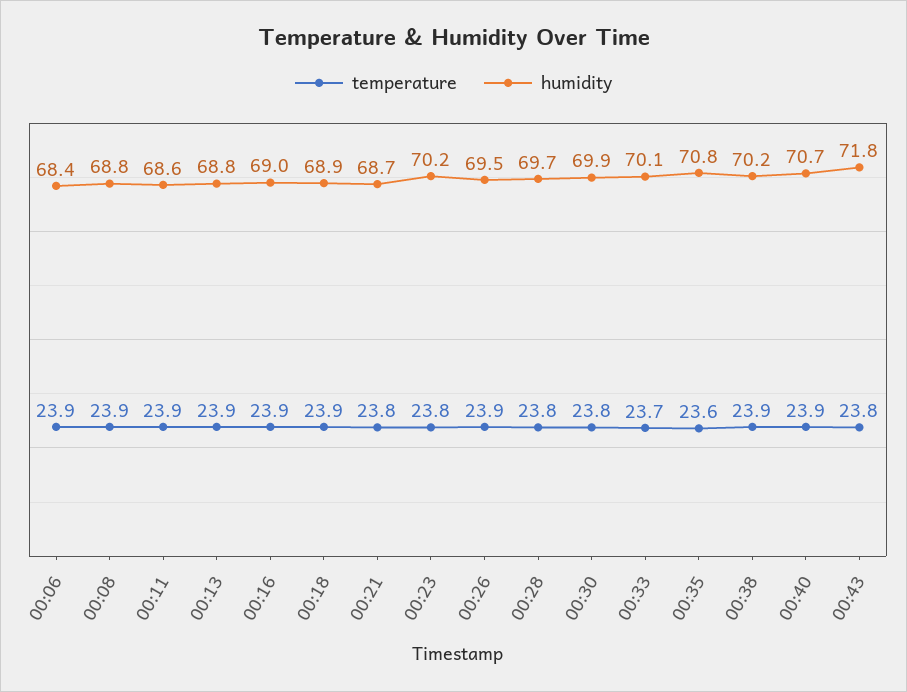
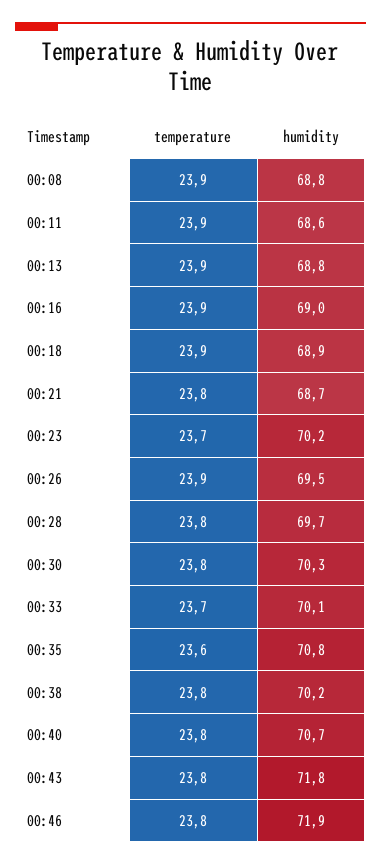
temperature, 00:06: 23.9 -> none
humidity, 00:06: 68.4 -> none
temperature, 00:23: 23.8 -> 23.7
humidity, 00:30: 69.9 -> 70.3
temperature, 00:38: 23.9 -> 23.8
temperature, 00:40: 23.9 -> 23.8
temperature, 00:46: none -> 23.8
humidity, 00:46: none -> 71.9

